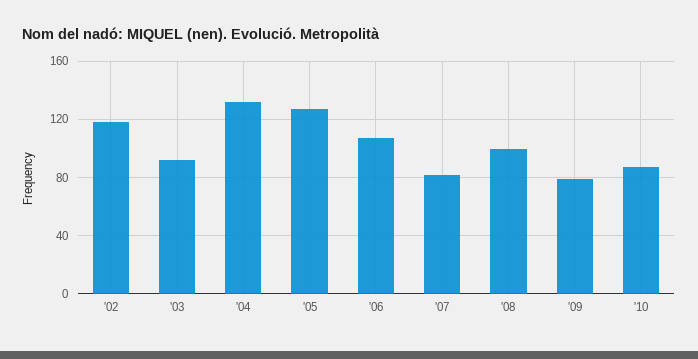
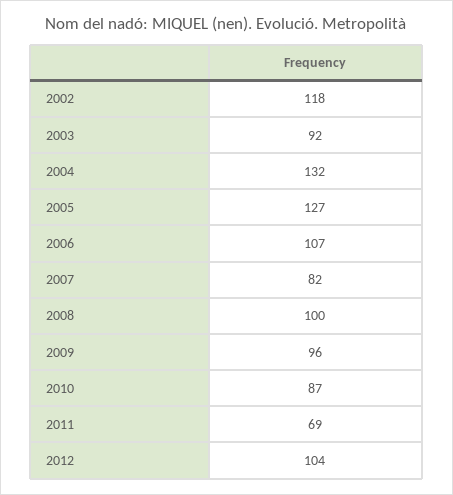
'09: 80 -> 96
2011: none -> 69
2012: none -> 104

